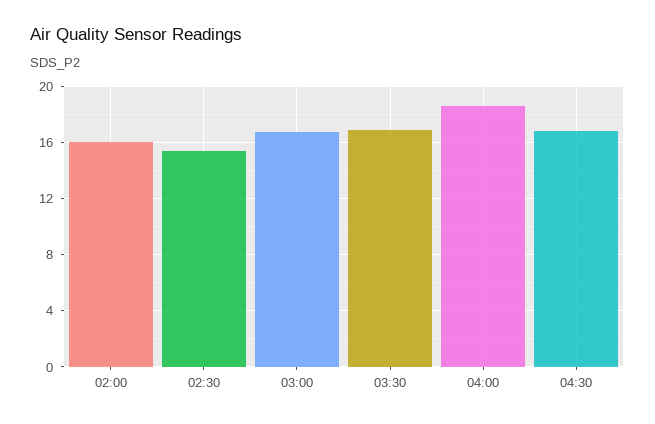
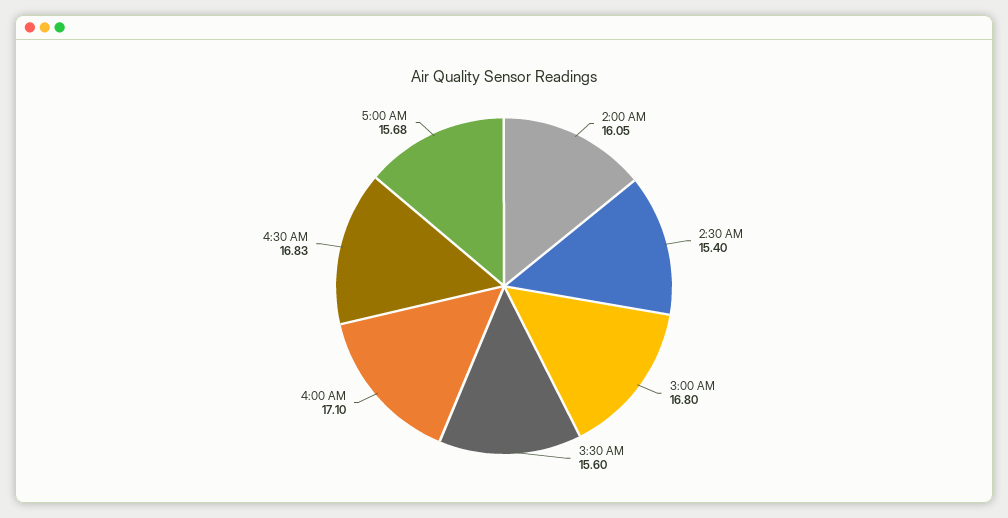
03:30: 17 -> 15.6
04:00: 18.5 -> 17.1
5:00 AM: none -> 15.68

